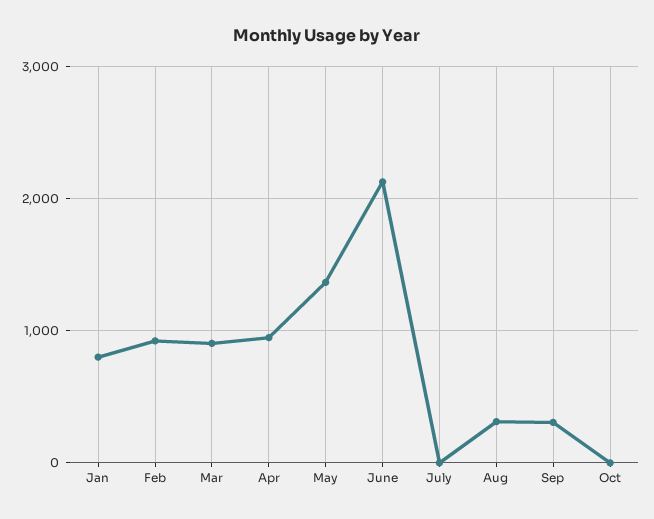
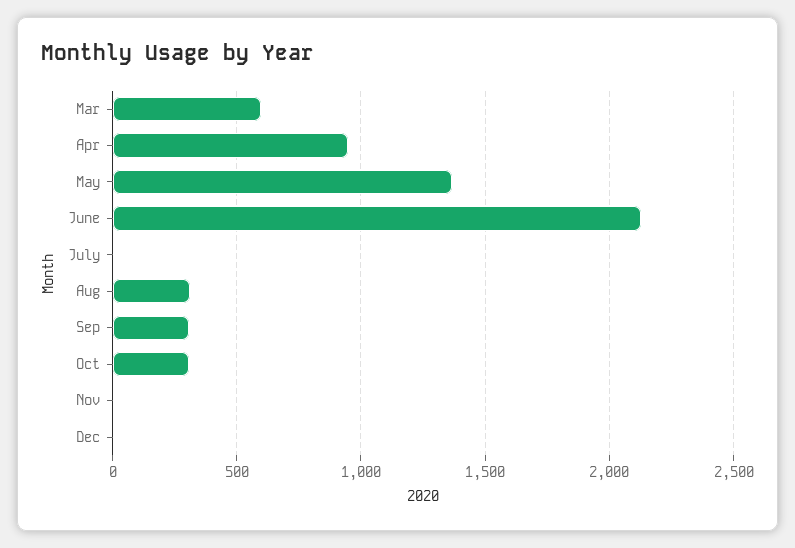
Jan: 800 -> none
Feb: 900 -> none
Mar: 900 -> 600
Oct: 0 -> 300
Nov: none -> 0
Dec: none -> 0

